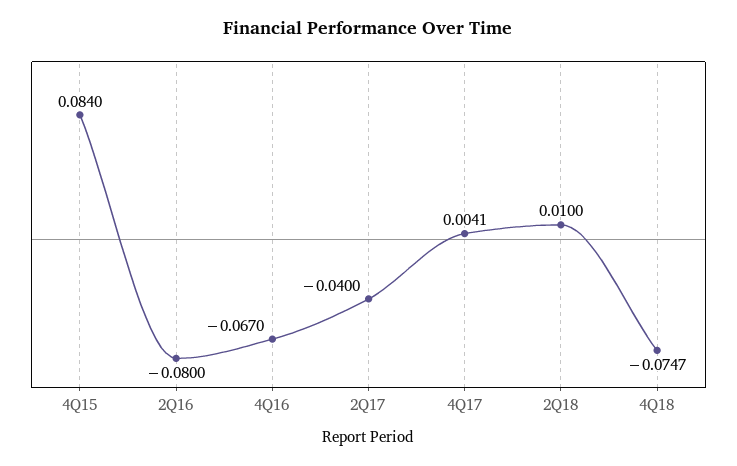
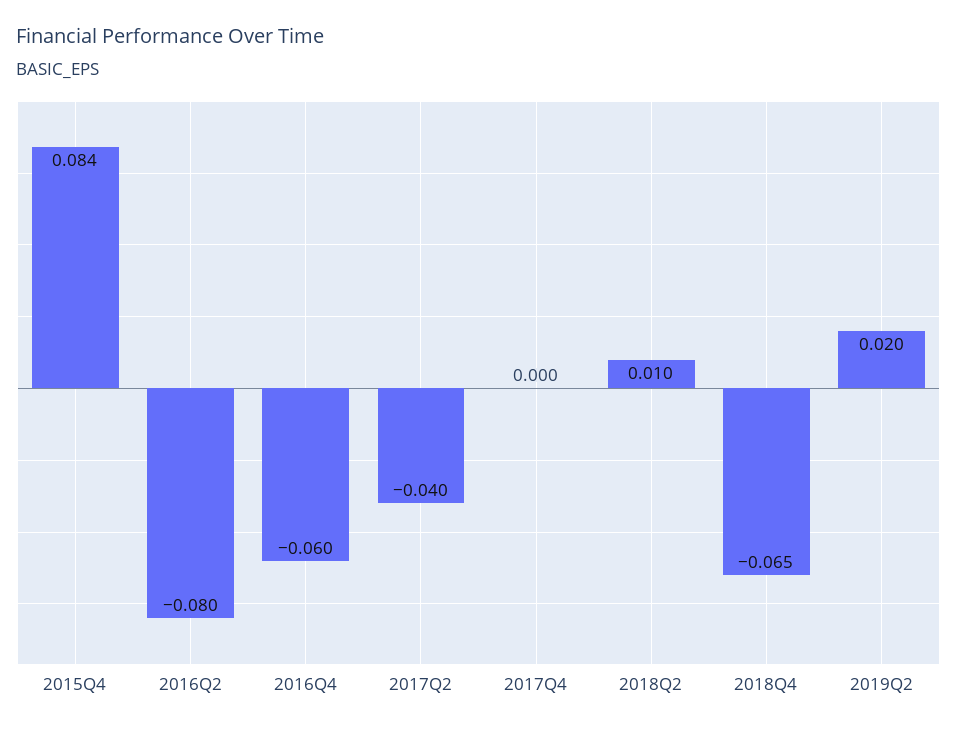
4Q16: -0.067 -> -0.06
4Q17: 0.0041 -> 0
4Q18: -0.0747 -> -0.065
2019Q2: none -> 0.02

